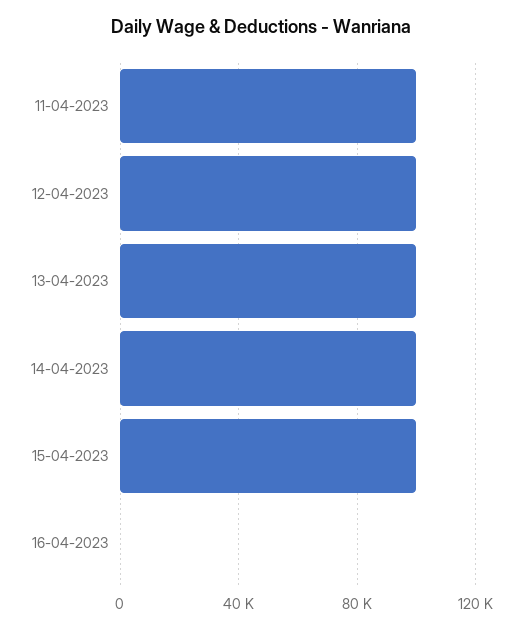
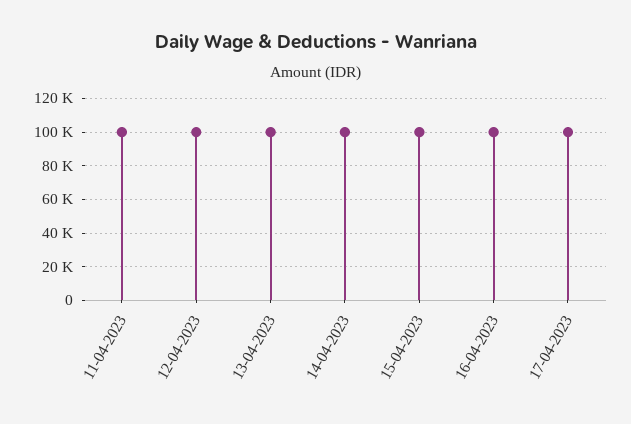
16-04-2023: 0 -> 100000
17-04-2023: none -> 100000

